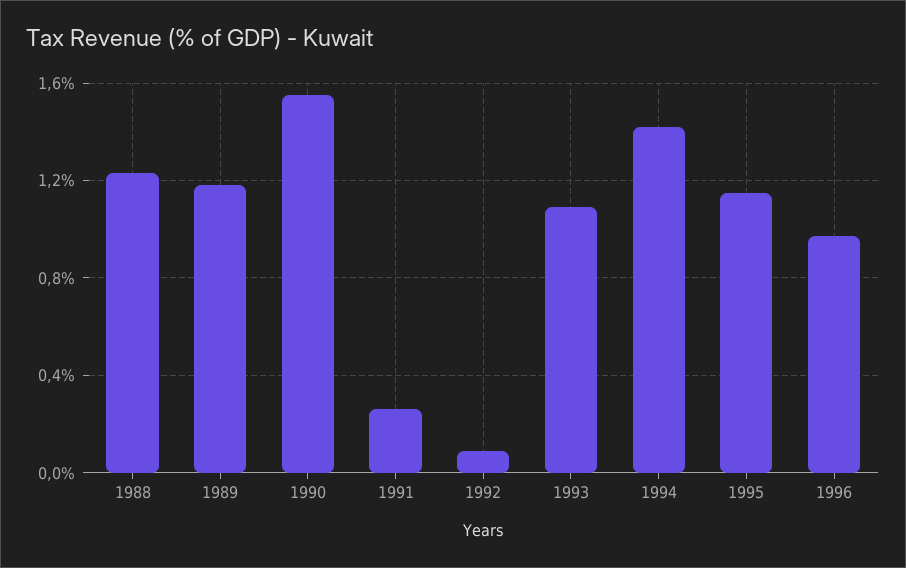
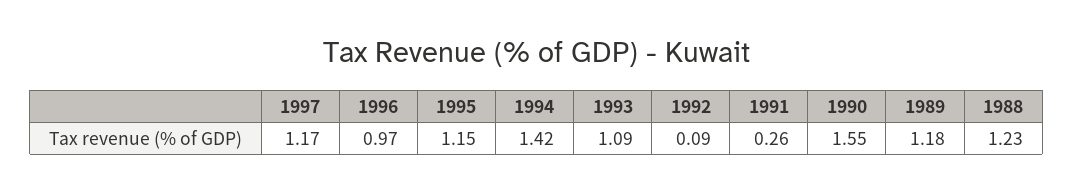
1997: none -> 1.17

